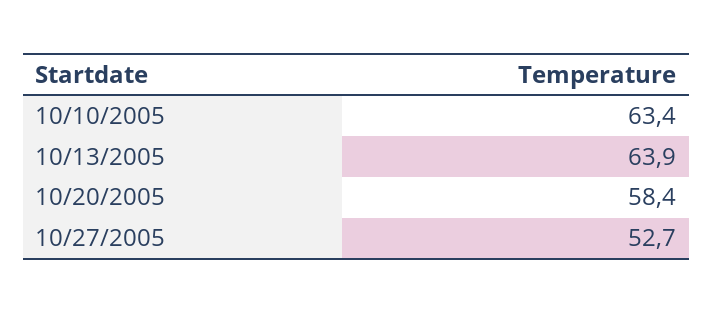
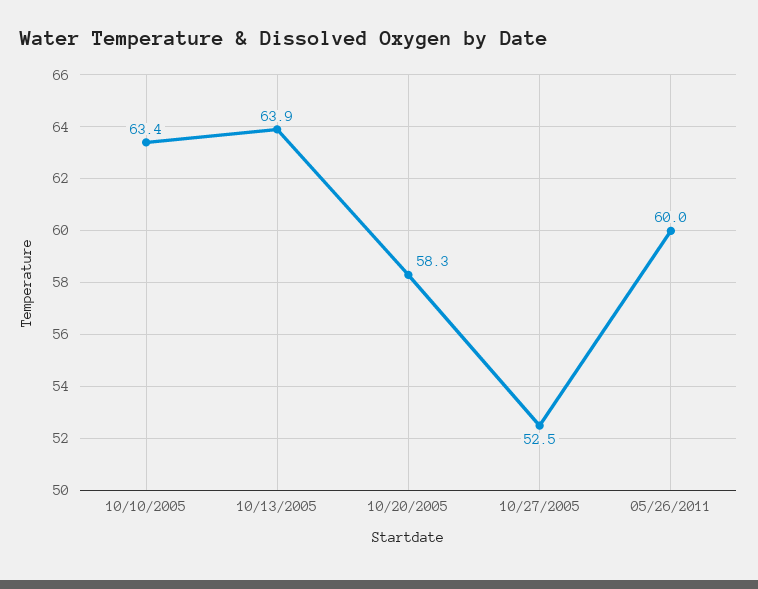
10/20/2005: 58.4 -> 58.3
10/27/2005: 52.7 -> 52.5
05/26/2011: none -> 60

